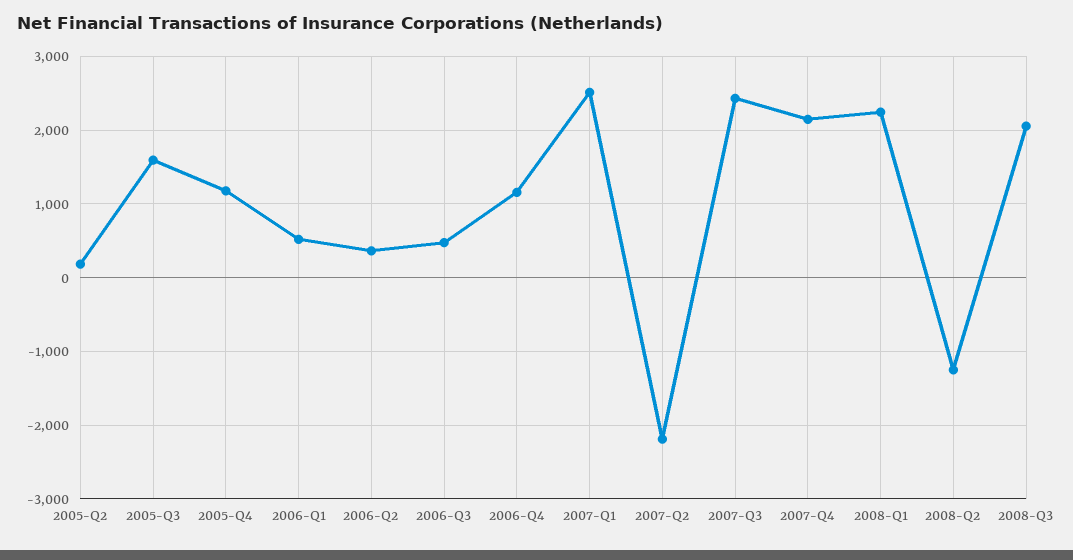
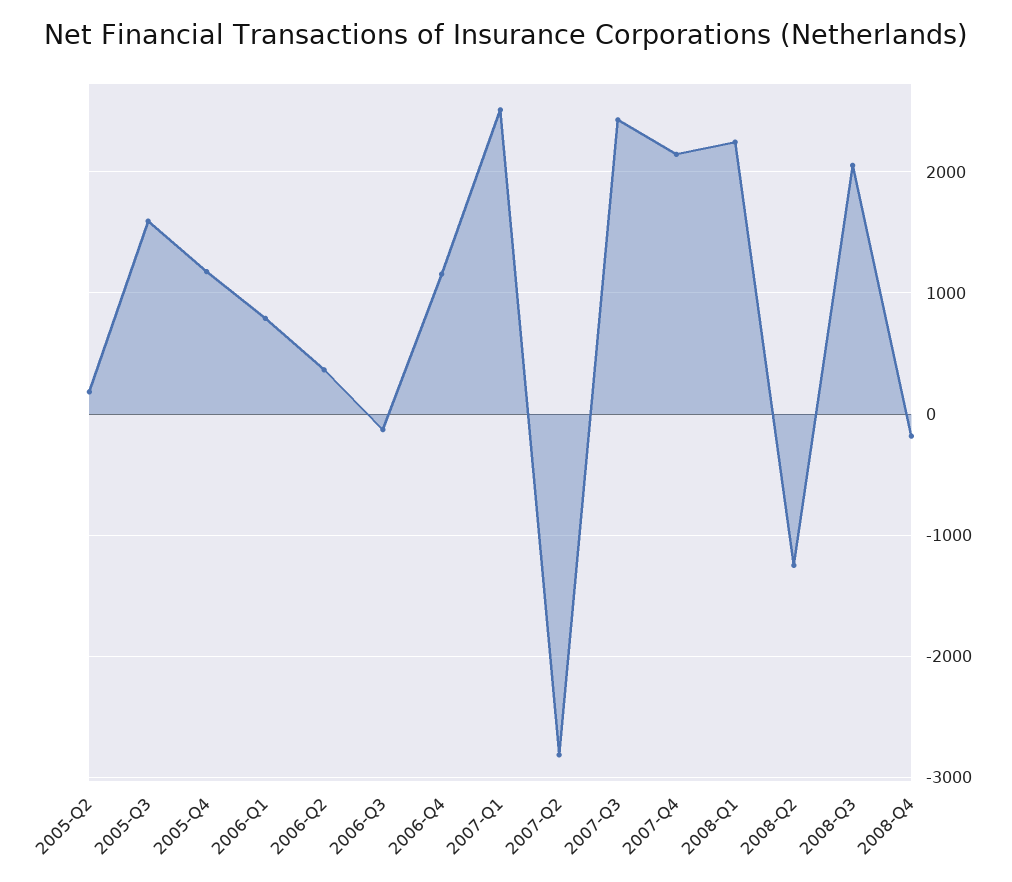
2006-Q1: 500 -> 800
2006-Q3: 500 -> -100
2007-Q2: -2200 -> -2800
2008-Q4: none -> -200

